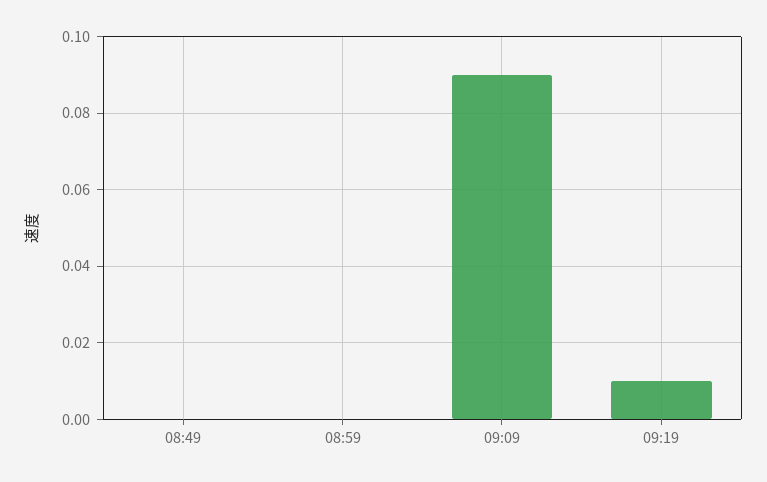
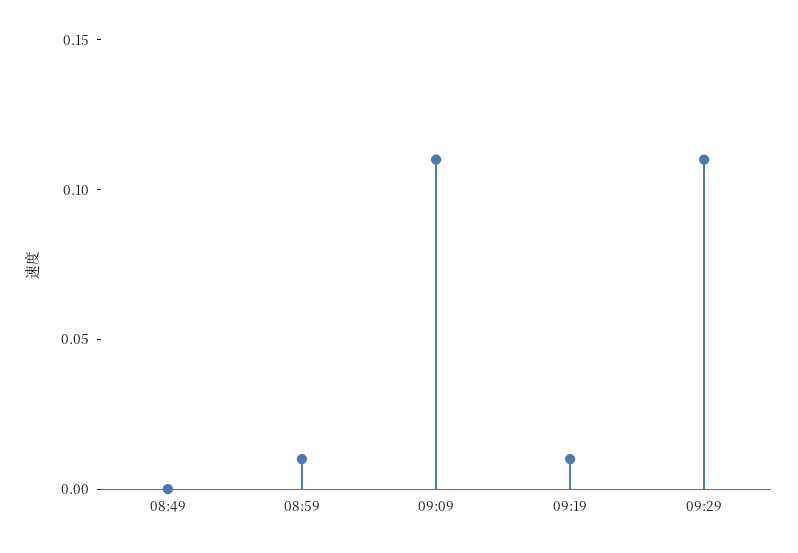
08:59: 0 -> 0.01
09:09: 0.09 -> 0.11
09:29: none -> 0.11

